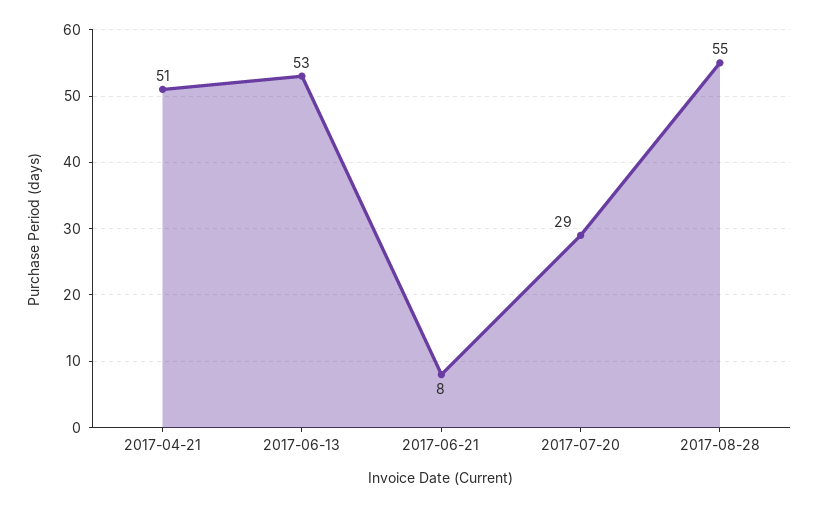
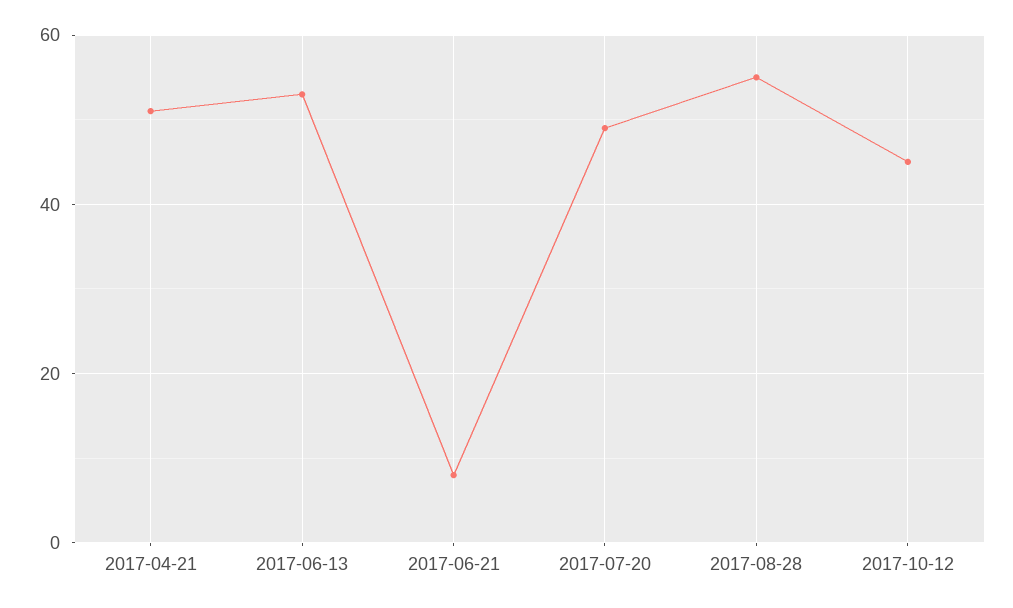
2017-07-20: 29 -> 50
2017-10-12: none -> 45

